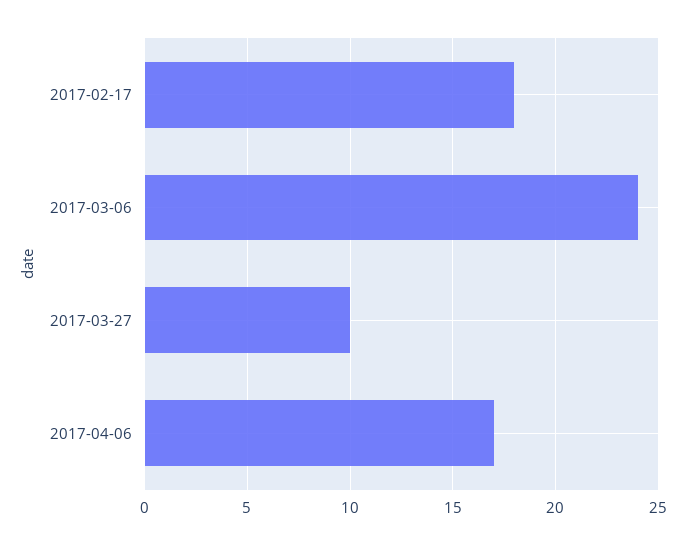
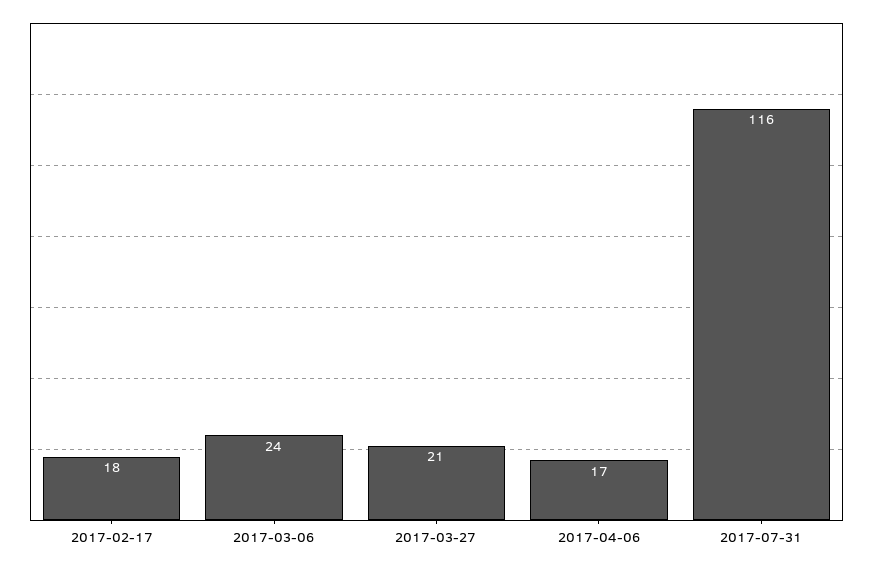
2017-03-27: 10 -> 21
2017-07-31: none -> 116

